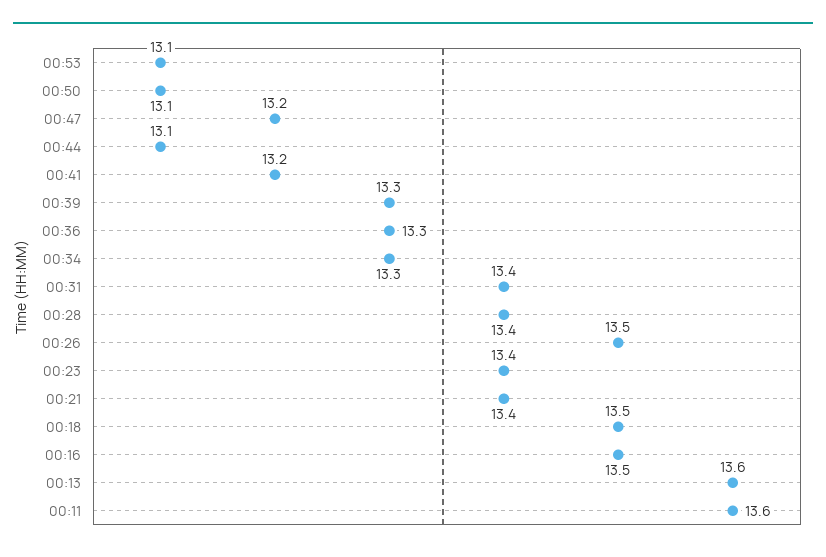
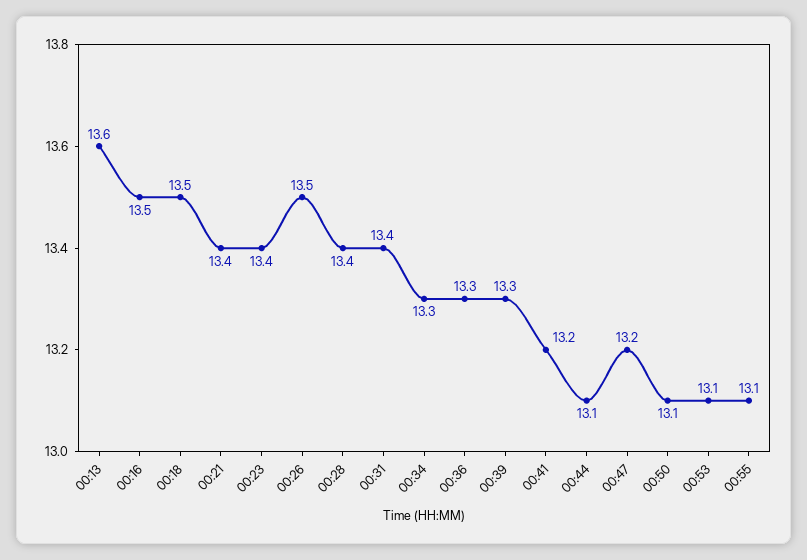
00:11: 13.6 -> none
00:55: none -> 13.1

